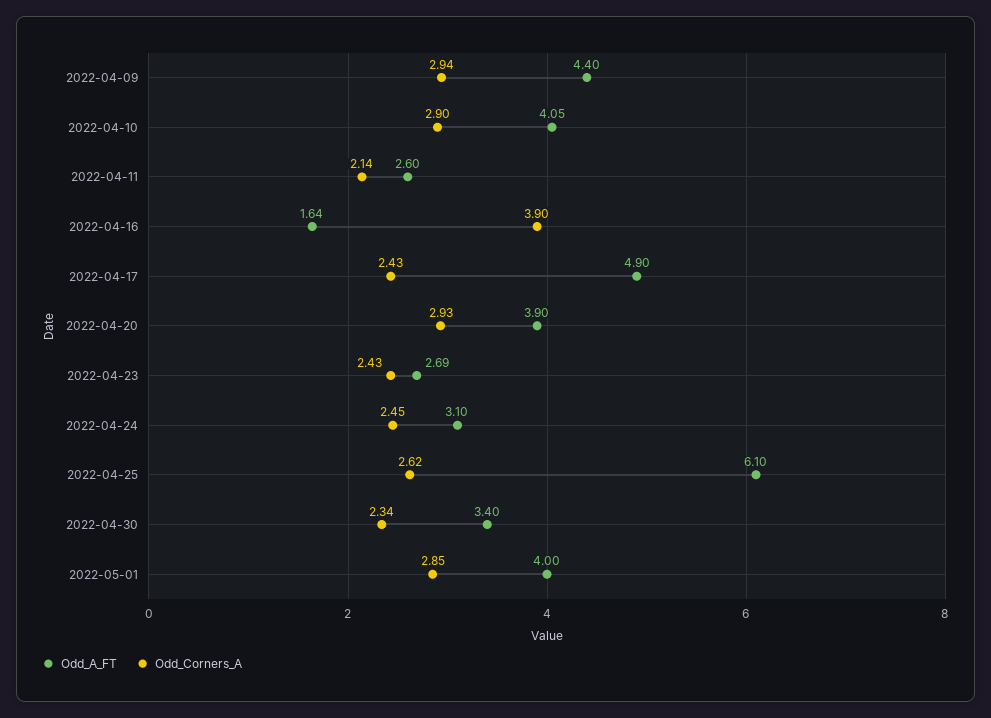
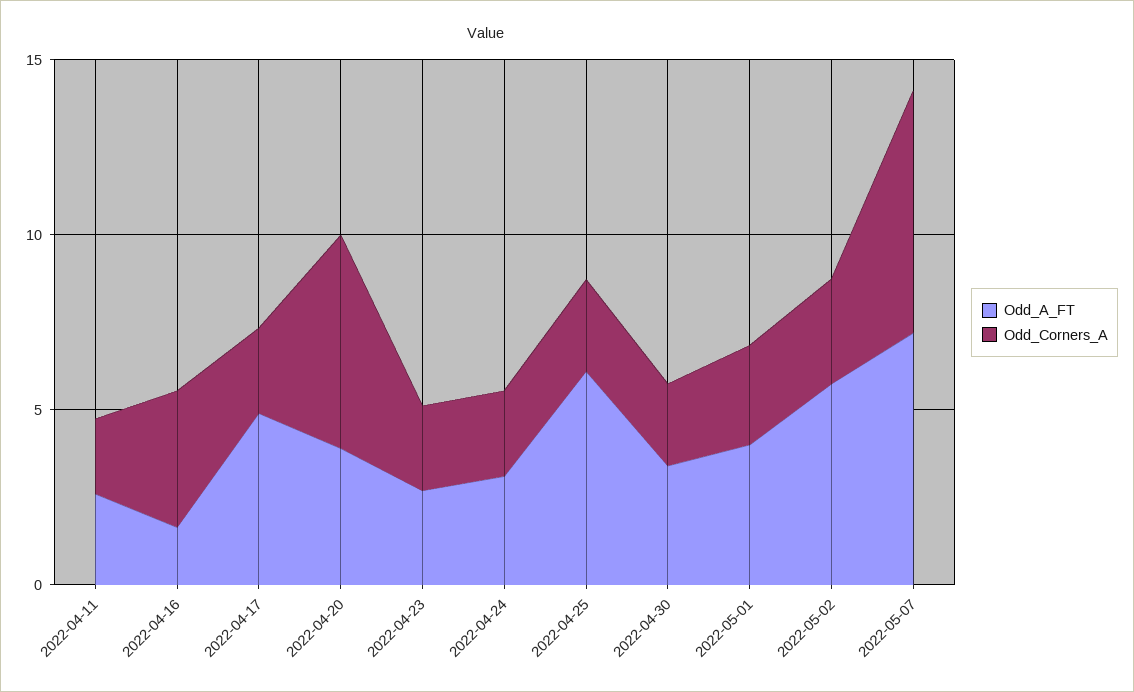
Odd_A_FT, 2022-04-09: 4.4 -> none
Odd_Corners_A, 2022-04-09: 2.94 -> none
Odd_A_FT, 2022-04-10: 4.05 -> none
Odd_Corners_A, 2022-04-10: 2.9 -> none
Odd_Corners_A, 2022-04-20: 2.93 -> 6
Odd_A_FT, 2022-05-02: none -> 6
Odd_Corners_A, 2022-05-02: none -> 3
Odd_A_FT, 2022-05-07: none -> 7
Odd_Corners_A, 2022-05-07: none -> 7

